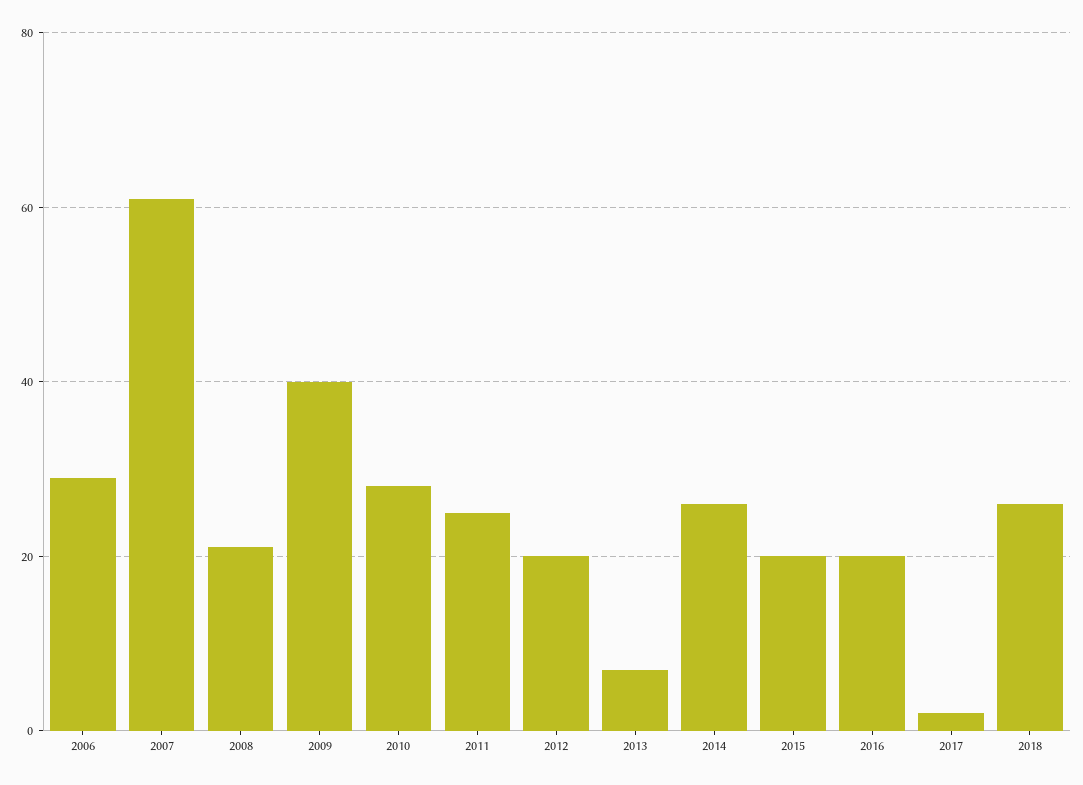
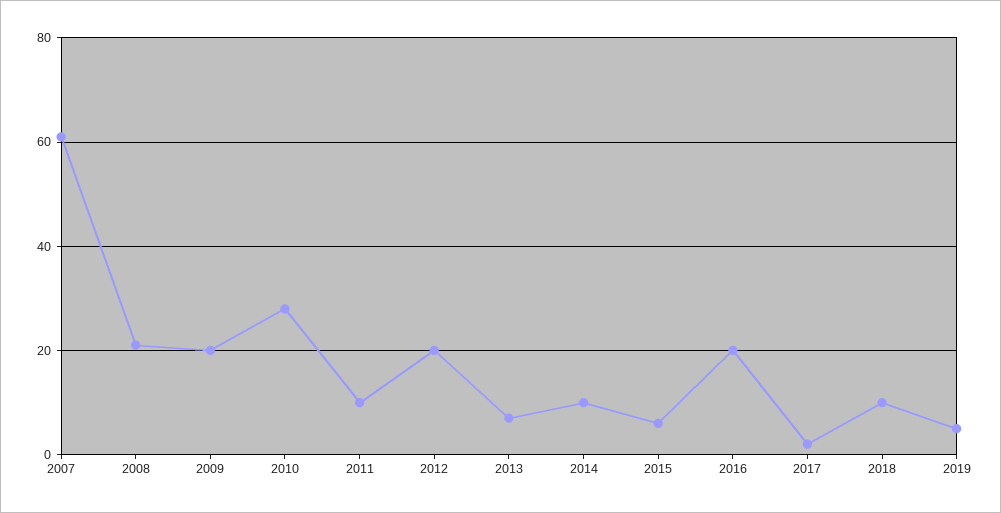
2006: 30 -> none
2009: 40 -> 20
2011: 25 -> 10
2014: 25 -> 10
2015: 20 -> 5
2018: 25 -> 10
2019: none -> 5

